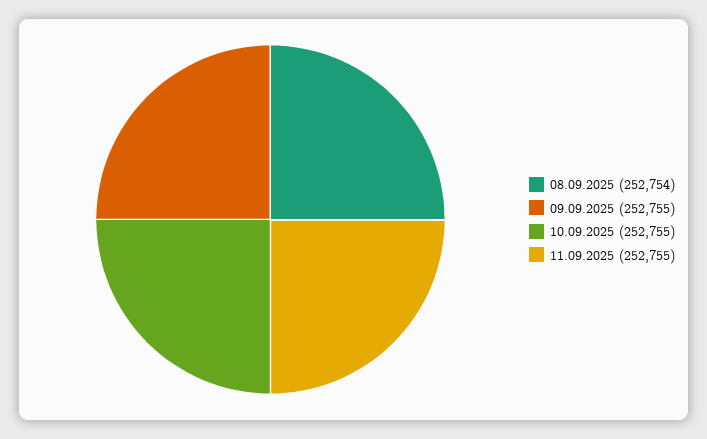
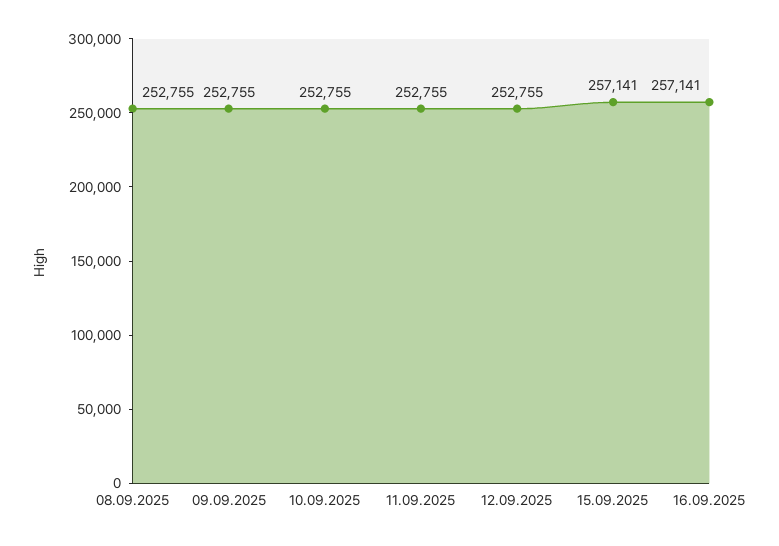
08.09.2025: 252754 -> 252755
12.09.2025: none -> 252755
15.09.2025: none -> 257141
16.09.2025: none -> 257141

